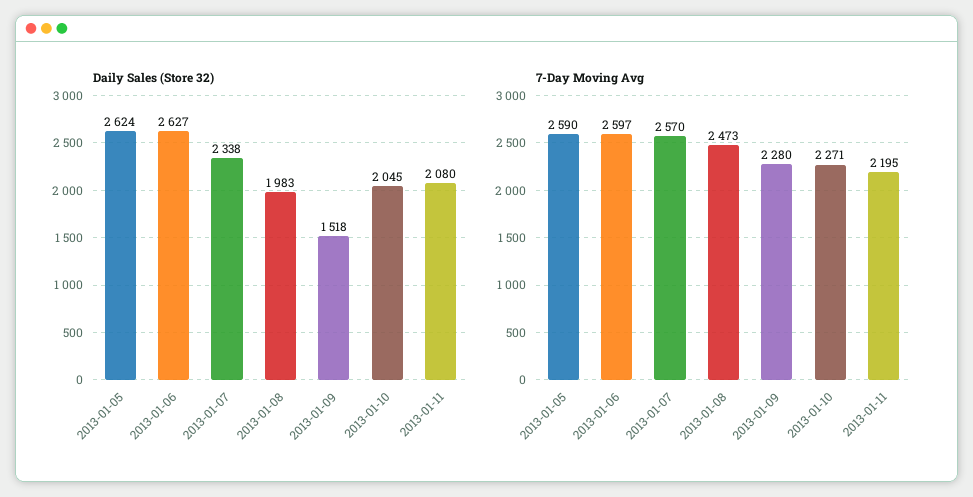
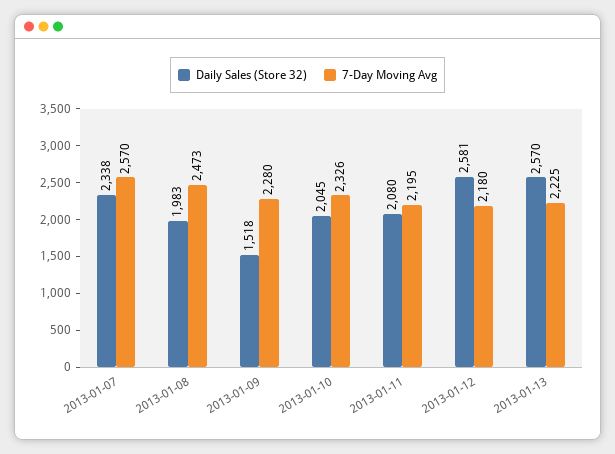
Daily Sales (Store 32), 2013-01-05: 2624 -> none
Daily Sales (Store 32), 2013-01-06: 2627 -> none
7-Day Moving Avg, 2013-01-05: 2590 -> none
7-Day Moving Avg, 2013-01-06: 2597 -> none
7-Day Moving Avg, 2013-01-10: 2271 -> 2326
Daily Sales (Store 32), 2013-01-12: none -> 2581
7-Day Moving Avg, 2013-01-12: none -> 2180
Daily Sales (Store 32), 2013-01-13: none -> 2570
7-Day Moving Avg, 2013-01-13: none -> 2225

